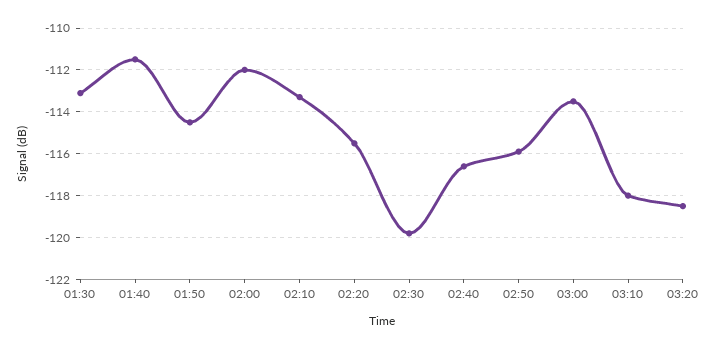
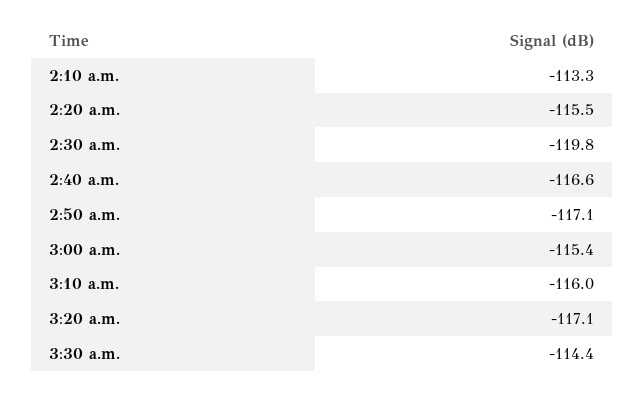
01:30: -113 -> none
01:40: -111.5 -> none
01:50: -114.5 -> none
02:00: -112 -> none
02:50: -116 -> -117.1
03:00: -113.5 -> -115.4
03:10: -118 -> -116
03:20: -118.5 -> -117.1
3:30 a.m.: none -> -114.4

